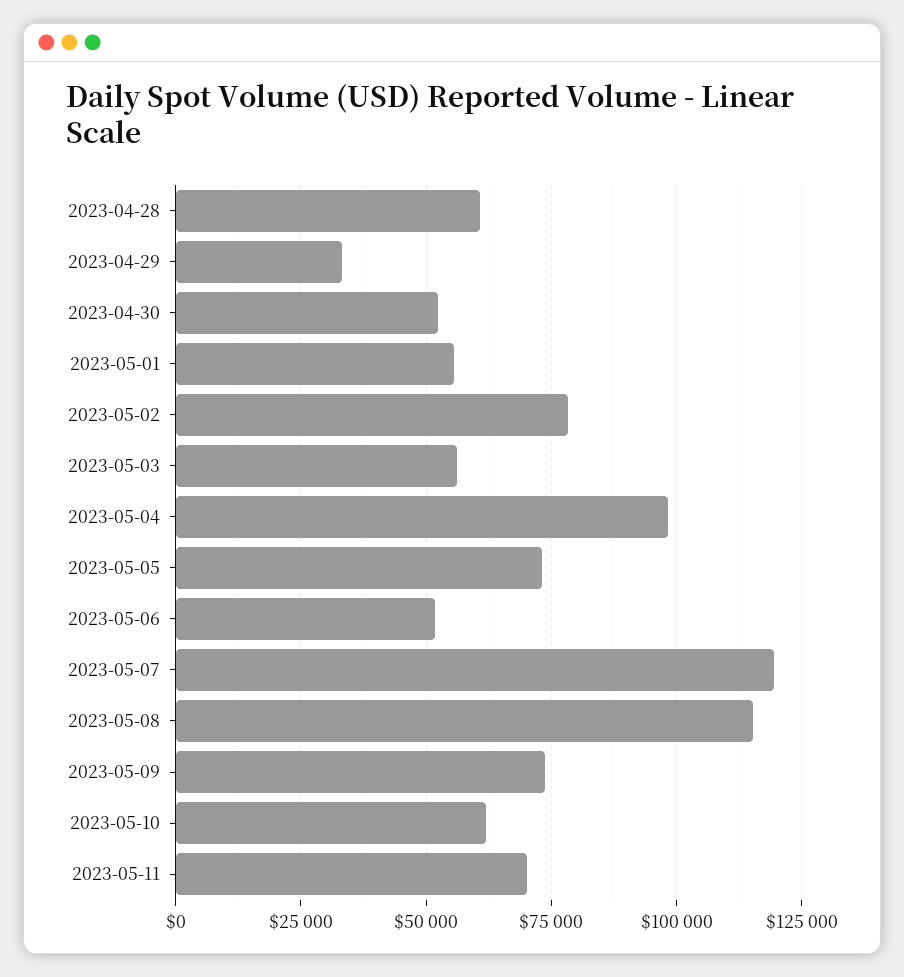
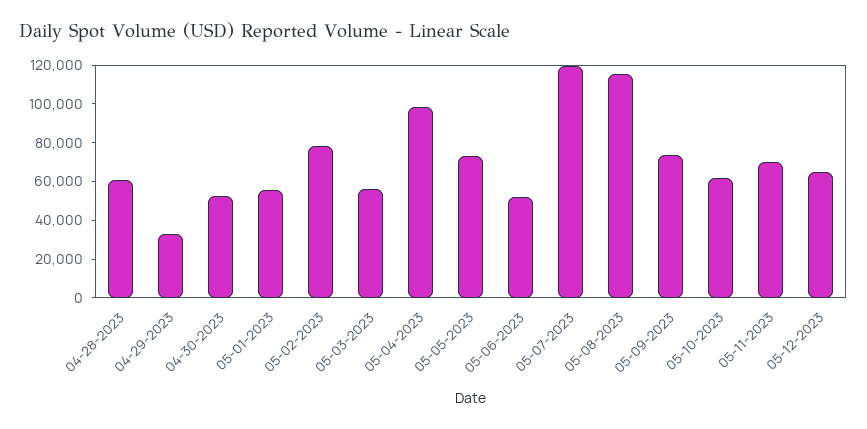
05-12-2023: none -> 65000

